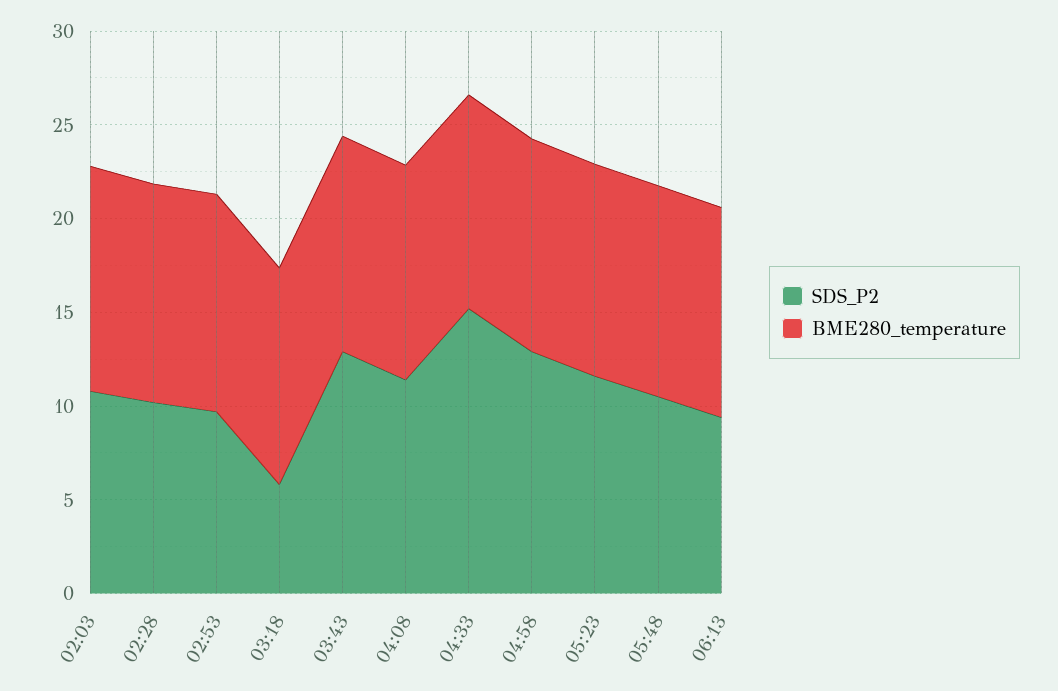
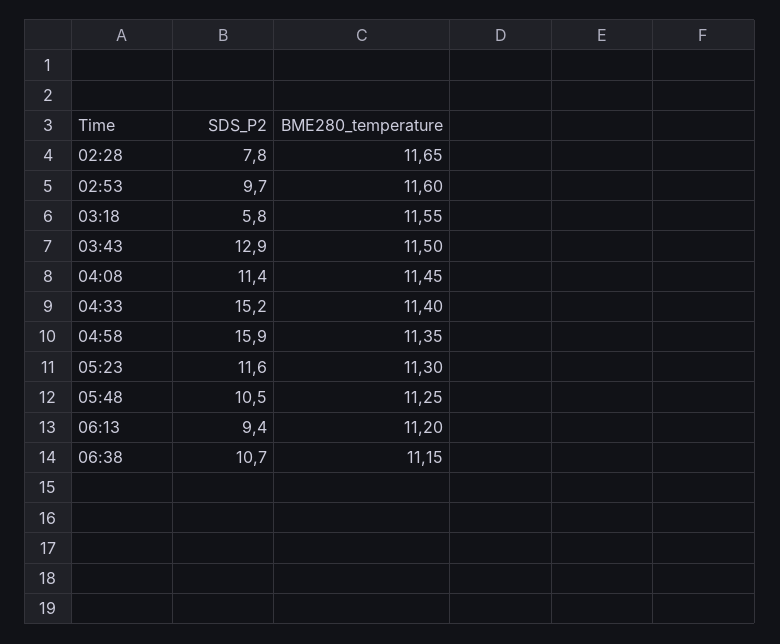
SDS_P2, 02:03: 11 -> none
BME280_temperature, 02:03: 12 -> none
SDS_P2, 02:28: 10 -> 7.8
SDS_P2, 04:58: 13 -> 15.9
SDS_P2, 06:38: none -> 10.7
BME280_temperature, 06:38: none -> 11.15

